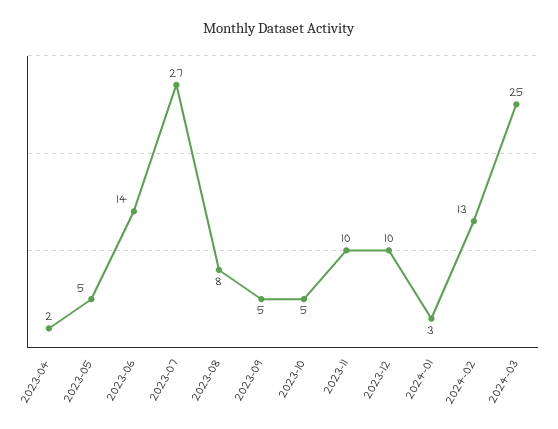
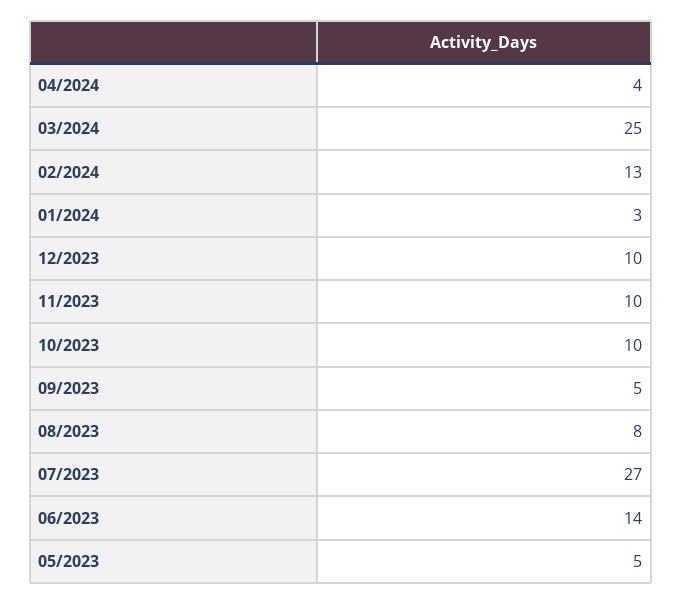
2023-04: 2 -> none
2023-10: 5 -> 10
04/2024: none -> 4

